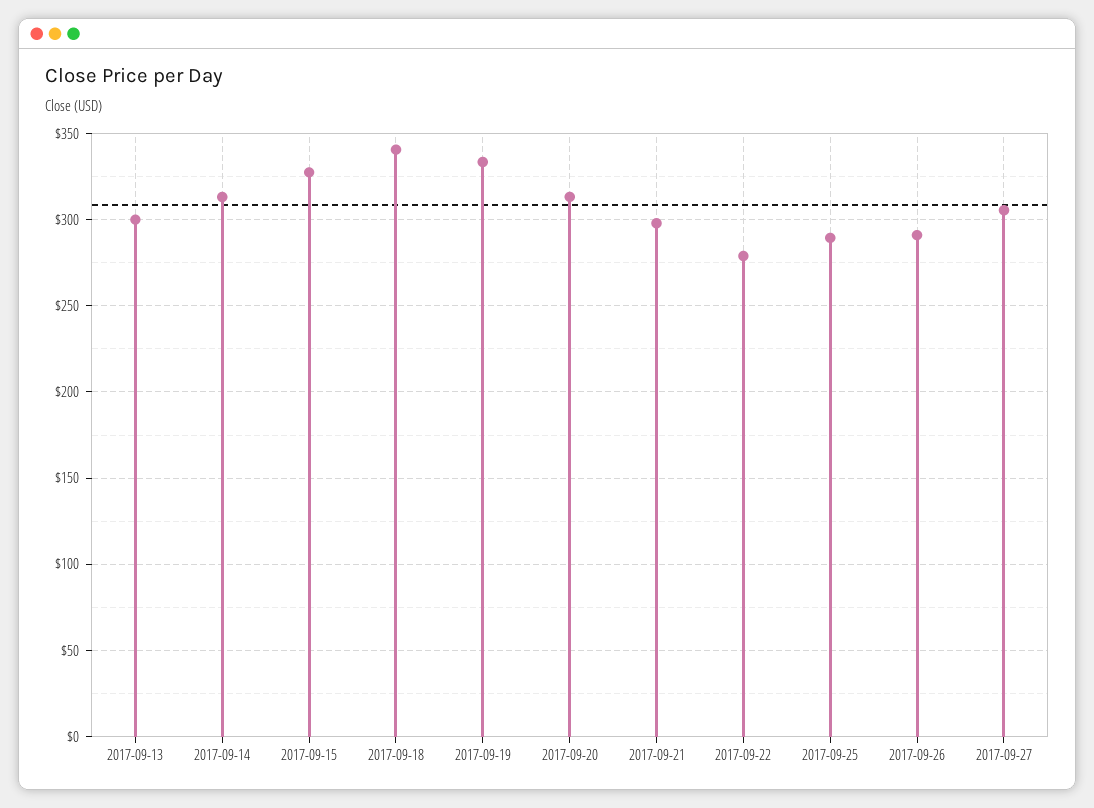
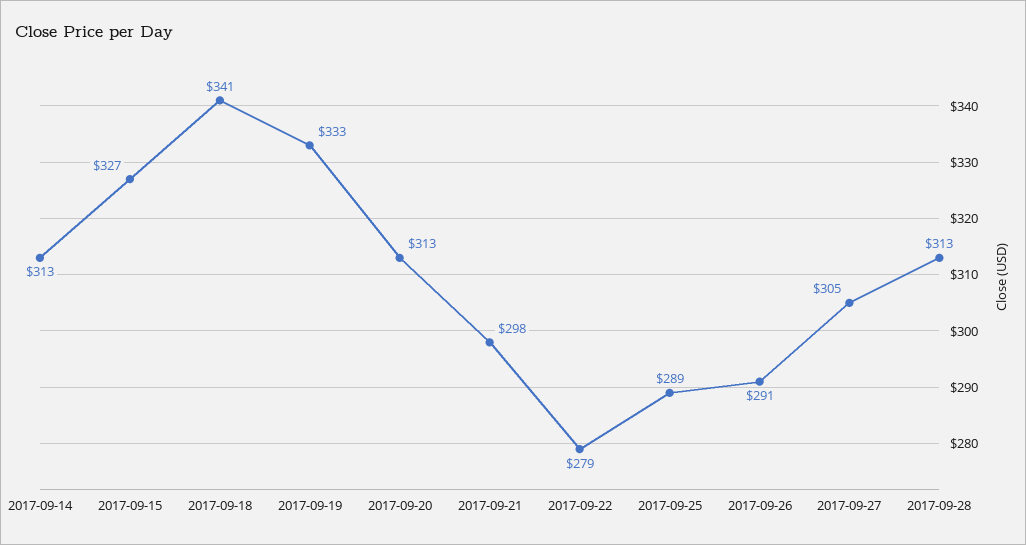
2017-09-13: 300 -> none
2017-09-28: none -> 313

